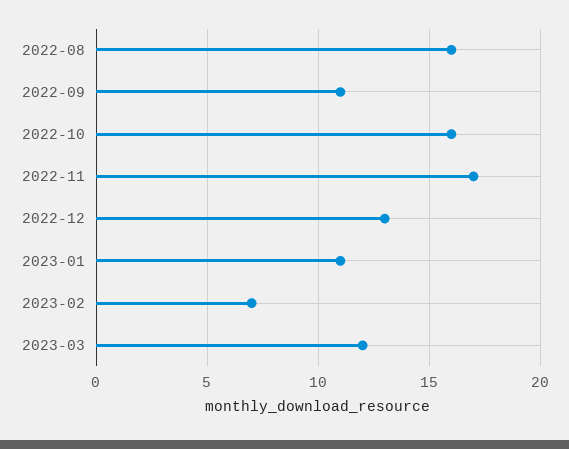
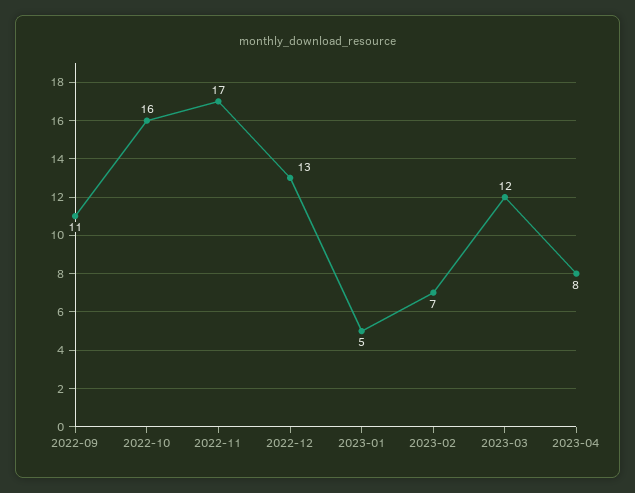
2022-08: 16 -> none
2023-01: 11 -> 5
2023-04: none -> 8

